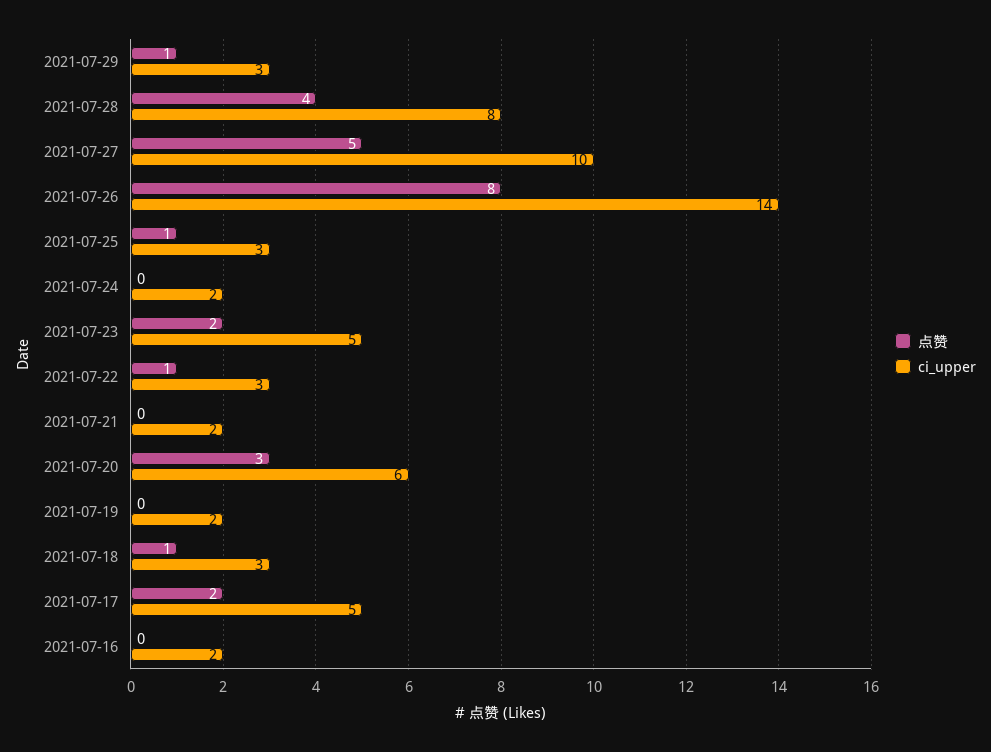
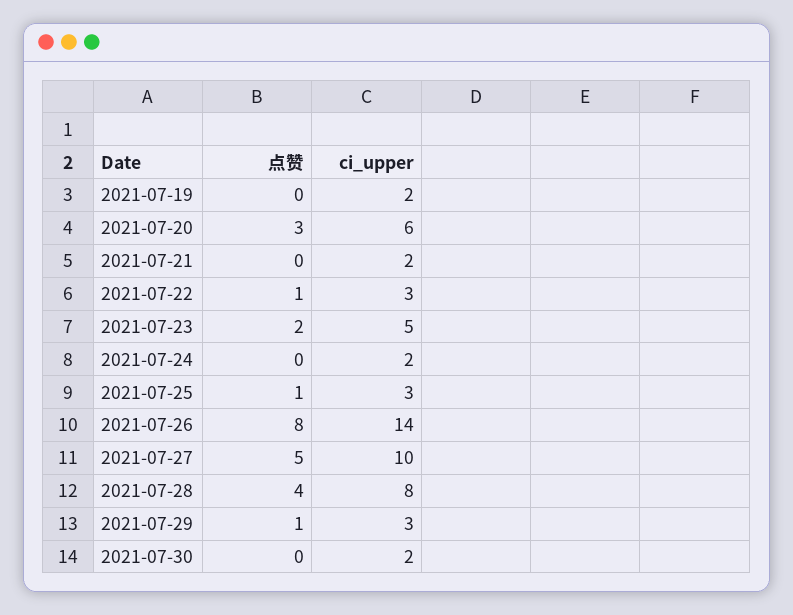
点赞, 2021-07-18: 1 -> none
ci_upper, 2021-07-18: 3 -> none
点赞, 2021-07-17: 2 -> none
ci_upper, 2021-07-17: 5 -> none
点赞, 2021-07-16: 0 -> none
ci_upper, 2021-07-16: 2 -> none
点赞, 2021-07-30: none -> 0
ci_upper, 2021-07-30: none -> 2

